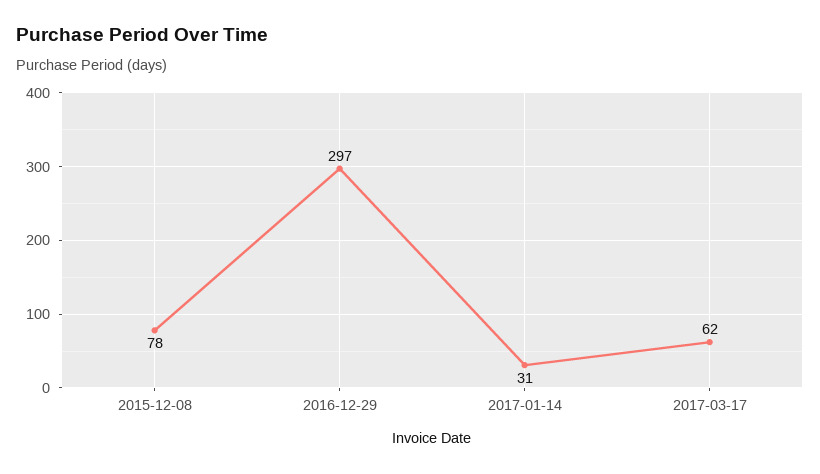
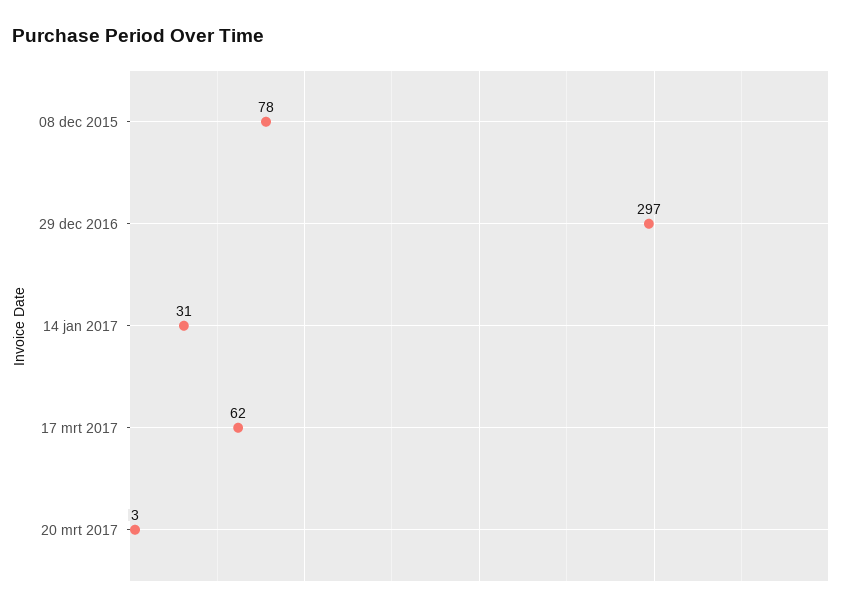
20 mrt 2017: none -> 3

